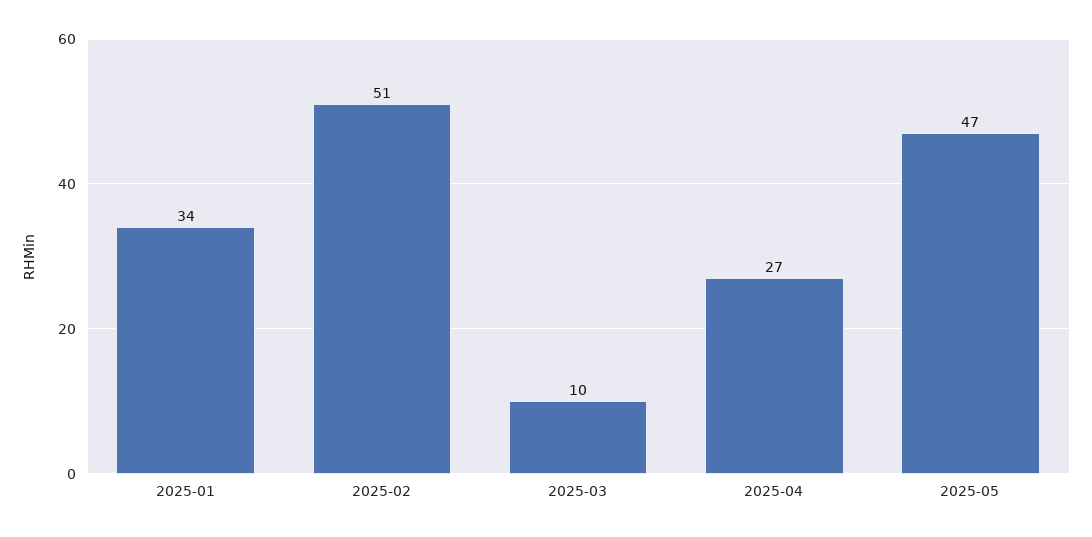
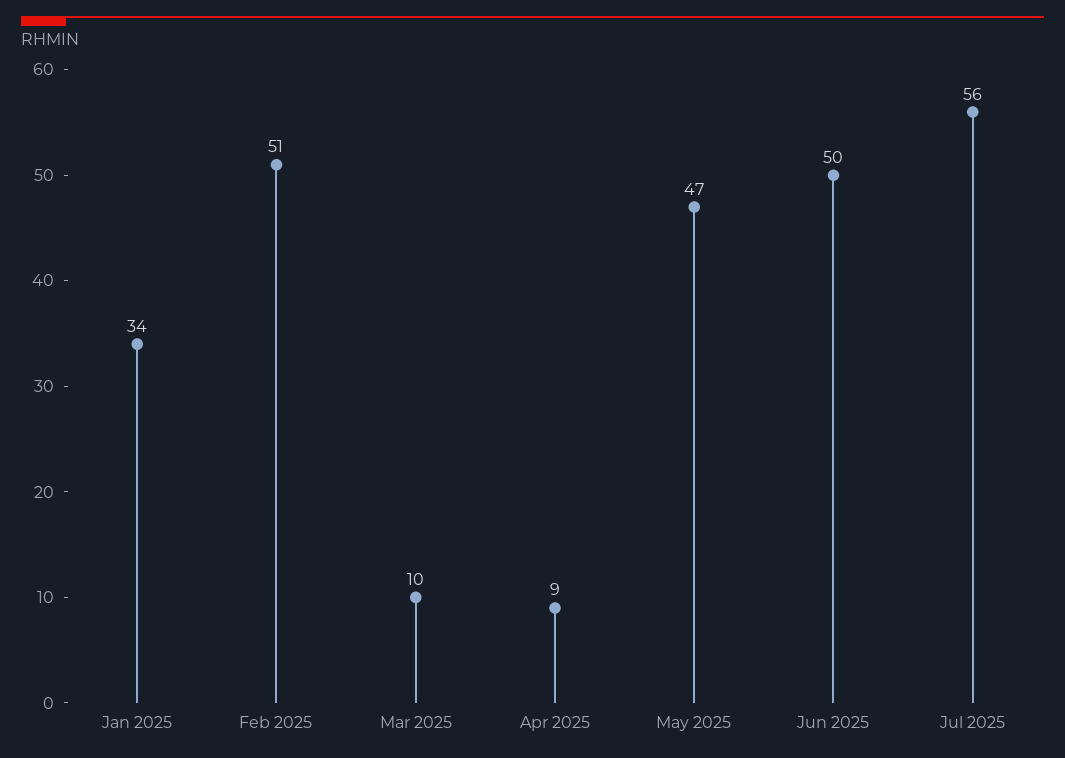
2025-04: 27 -> 9
Jun 2025: none -> 50
Jul 2025: none -> 56

